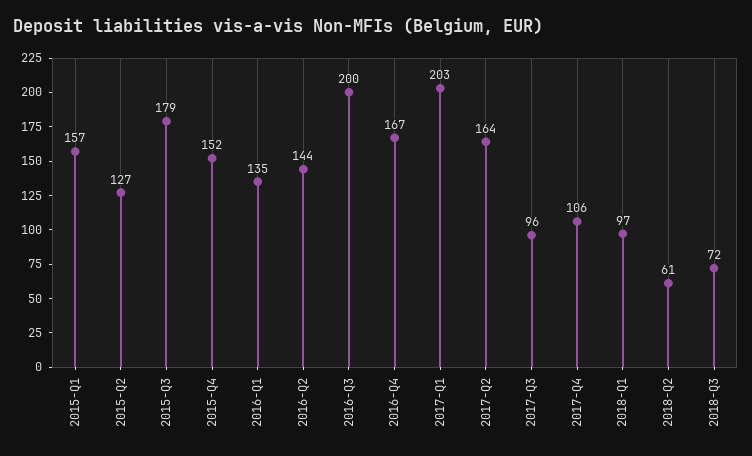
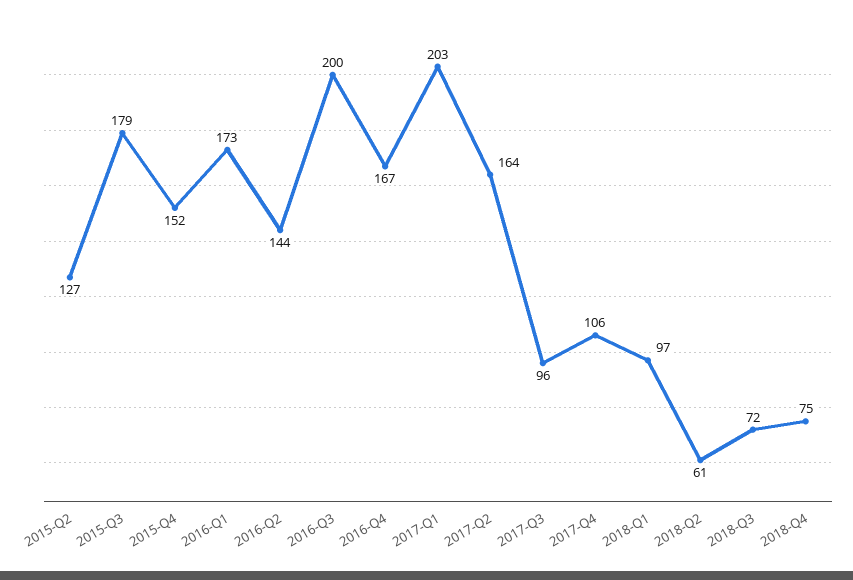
2015-Q1: 157 -> none
2016-Q1: 135 -> 173
2018-Q4: none -> 75

